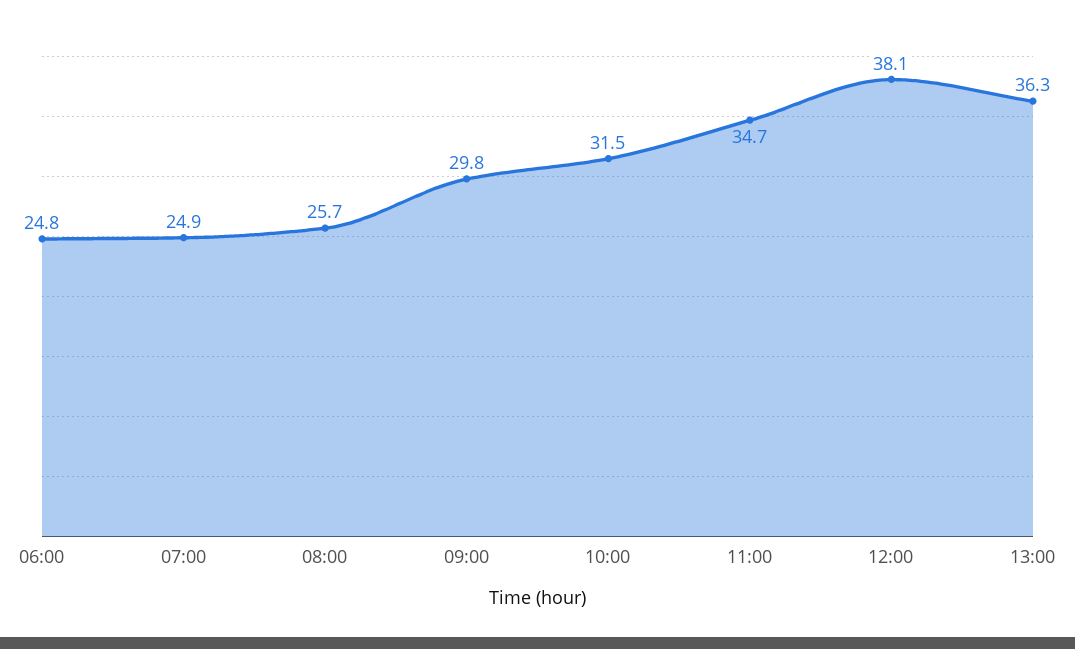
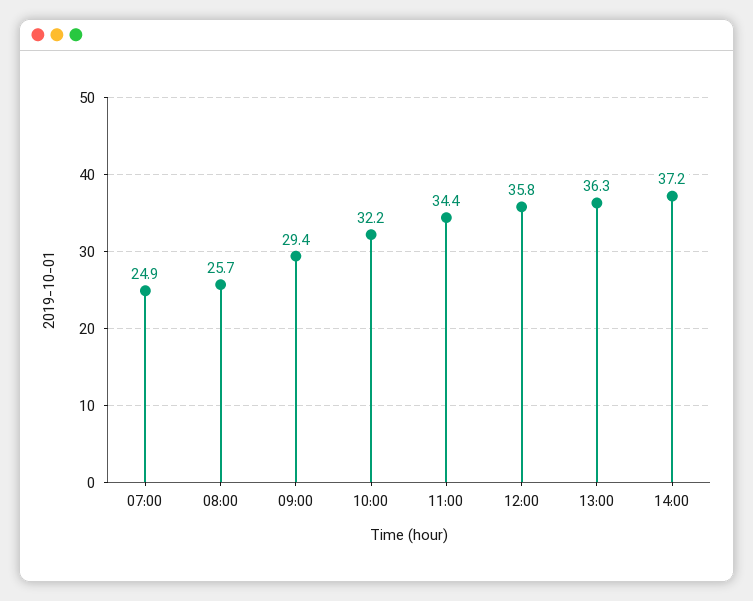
06:00: 24.8 -> none
09:00: 29.8 -> 29.4
10:00: 31.5 -> 32.2
11:00: 34.7 -> 34.4
12:00: 38.1 -> 35.8
14:00: none -> 37.2

